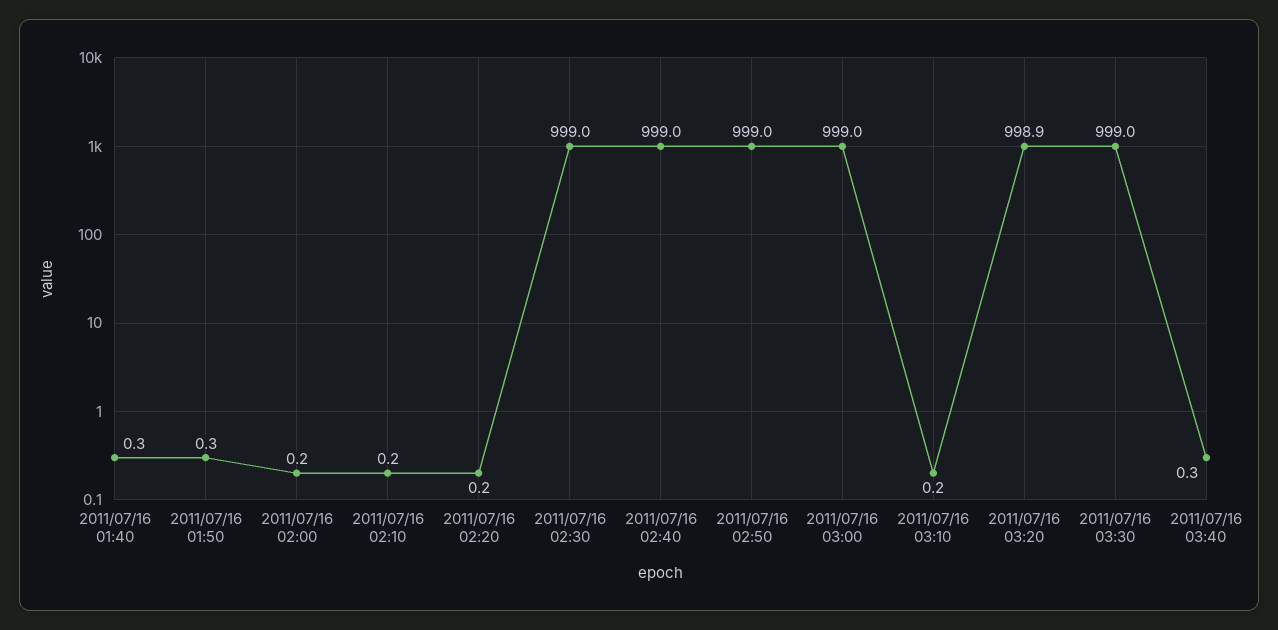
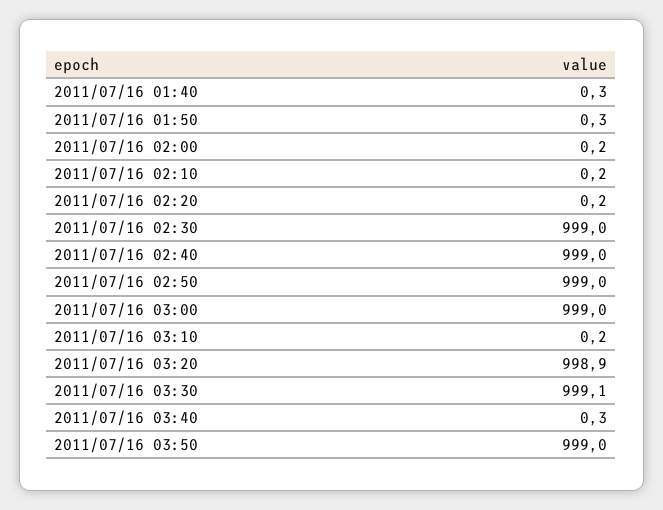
2011/07/16 03:30: 999 -> 999.1
2011/07/16 03:50: none -> 999

